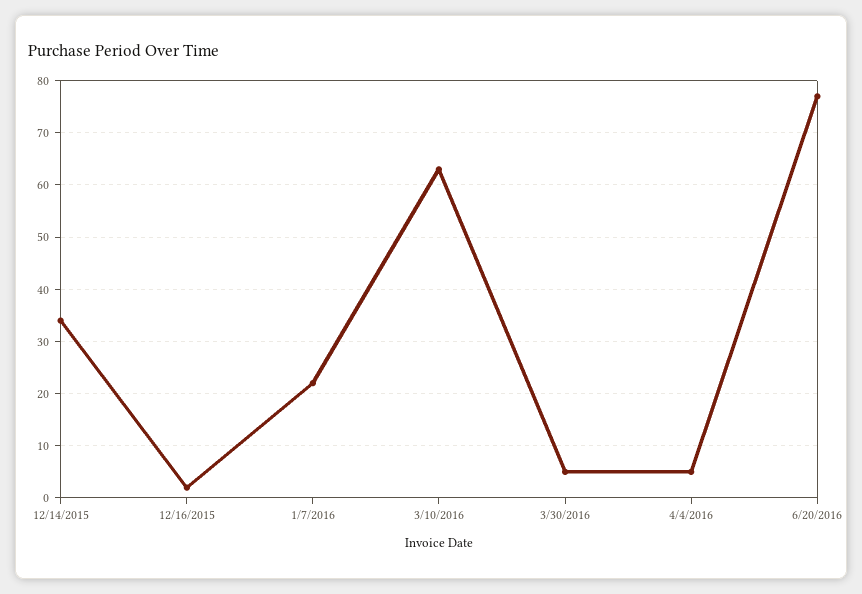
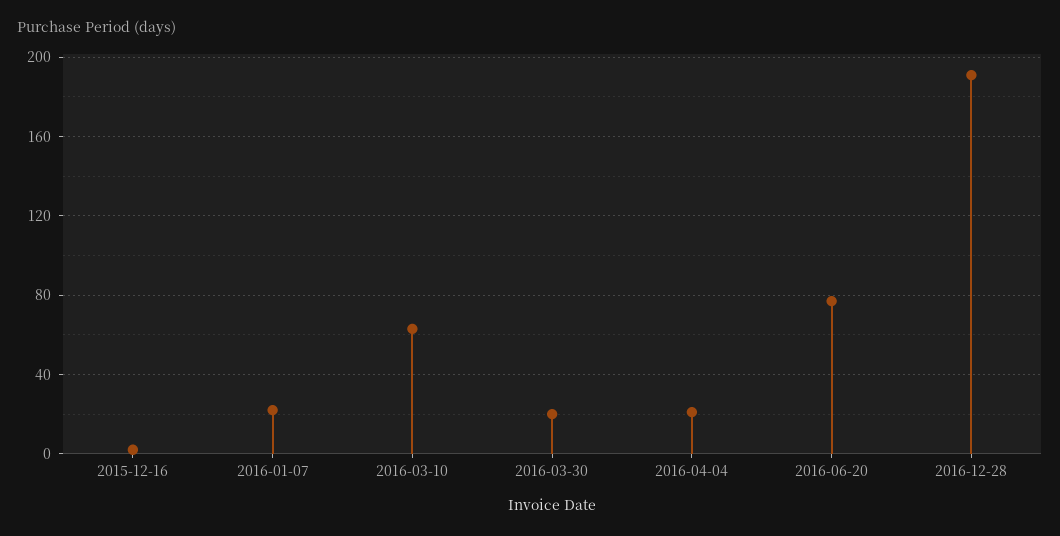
12/14/2015: 35 -> none
3/30/2016: 5 -> 20
4/4/2016: 5 -> 20
2016-12-28: none -> 190

